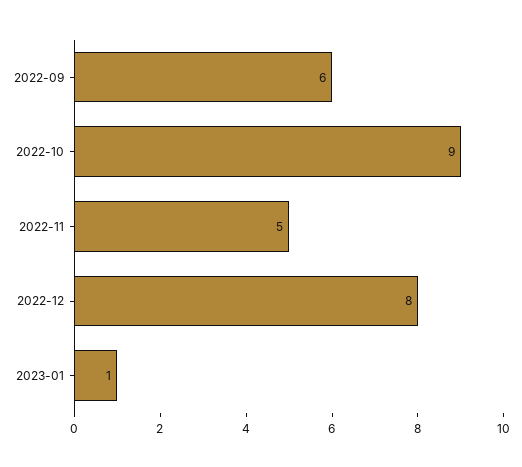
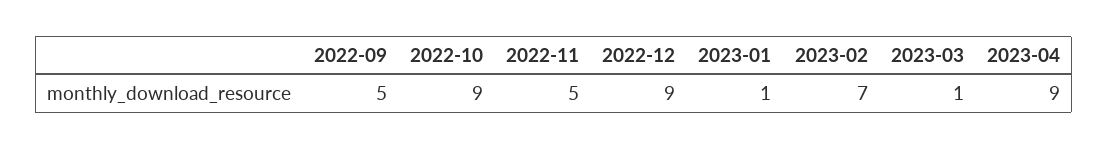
2022-09: 6 -> 5
2022-12: 8 -> 9
2023-02: none -> 7
2023-03: none -> 1
2023-04: none -> 9

